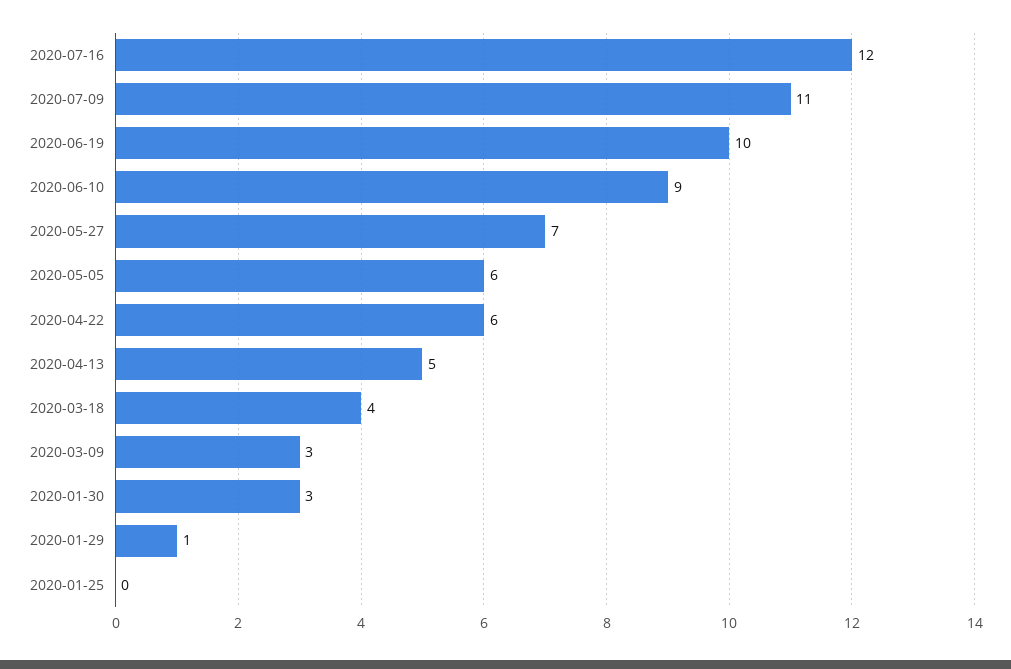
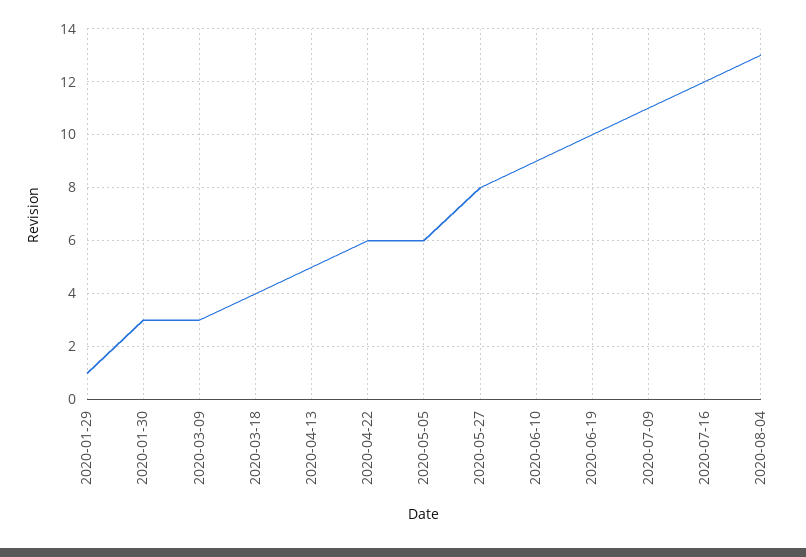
2020-05-27: 7 -> 8
2020-01-25: 0 -> none
2020-08-04: none -> 13

